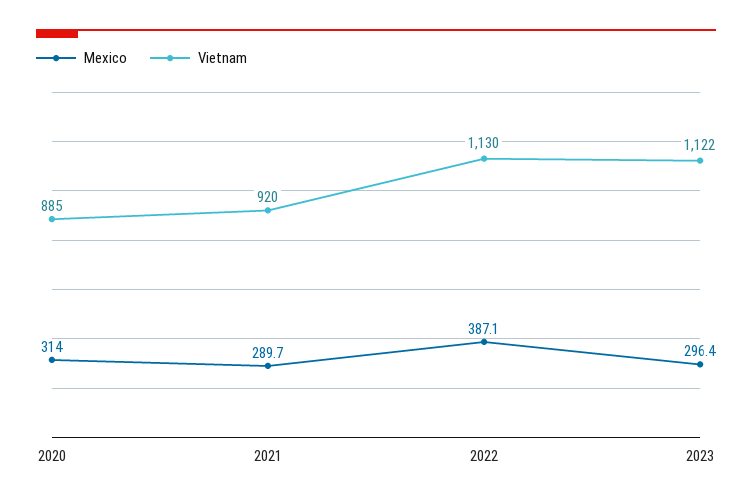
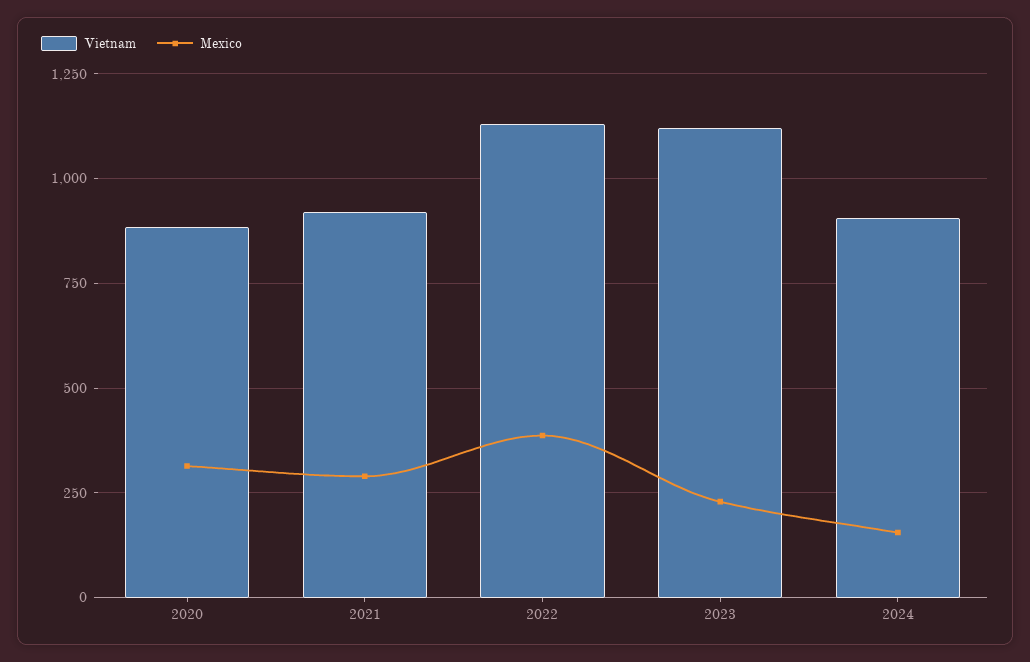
Mexico, 2023: 296.4 -> 225
Vietnam, 2024: none -> 900
Mexico, 2024: none -> 150

